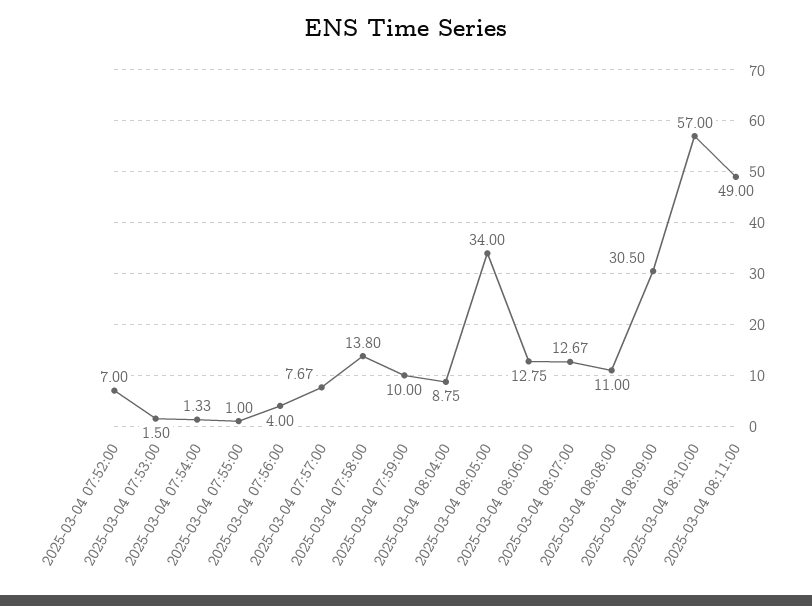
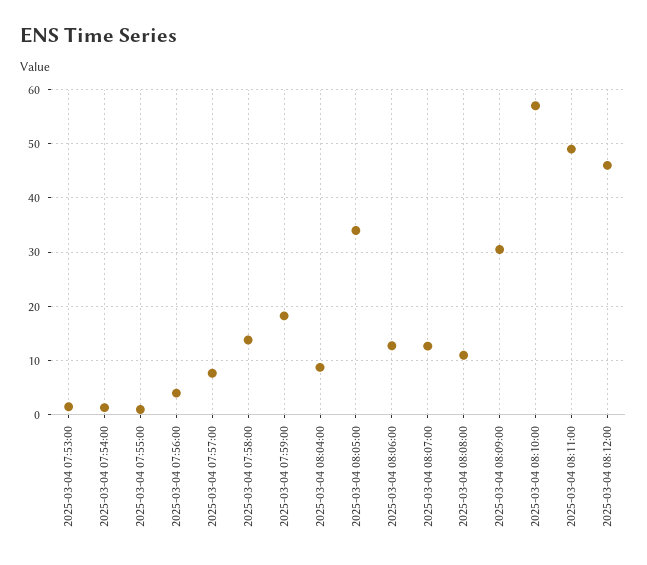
2025-03-04 07:52:00: 7 -> none
2025-03-04 07:59:00: 10 -> 18
2025-03-04 08:12:00: none -> 46

